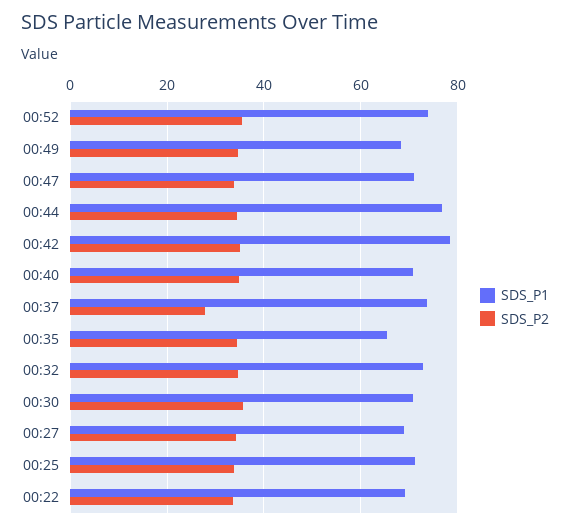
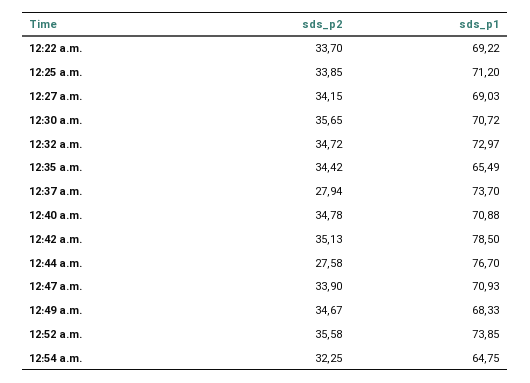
SDS_P2, 00:44: 34 -> 27.58
SDS_P2, 12:54 a.m.: none -> 32.25
SDS_P1, 12:54 a.m.: none -> 64.75

